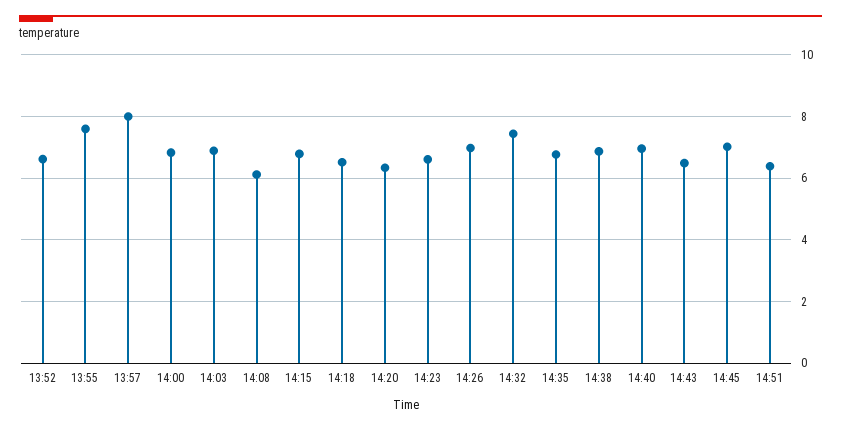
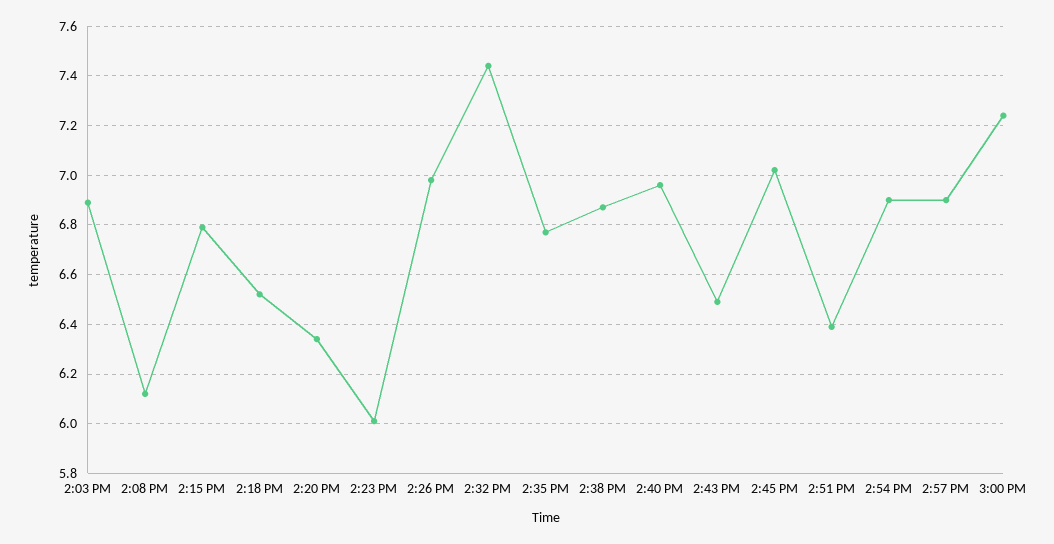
13:52: 6.6 -> none
13:55: 7.6 -> none
13:57: 8 -> none
14:00: 6.8 -> none
14:23: 6.6 -> 6
2:54 PM: none -> 6.9
2:57 PM: none -> 6.9
3:00 PM: none -> 7.25

